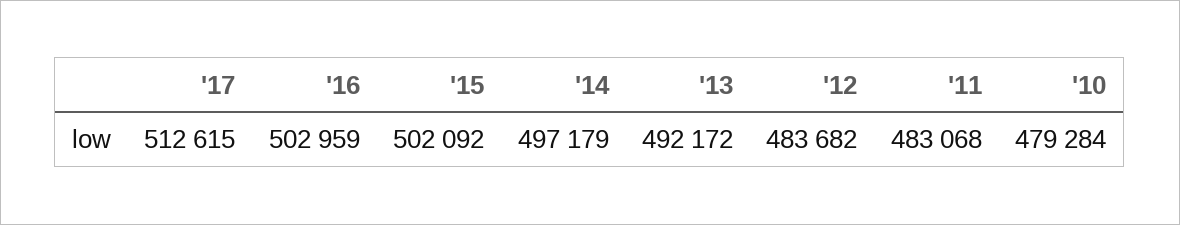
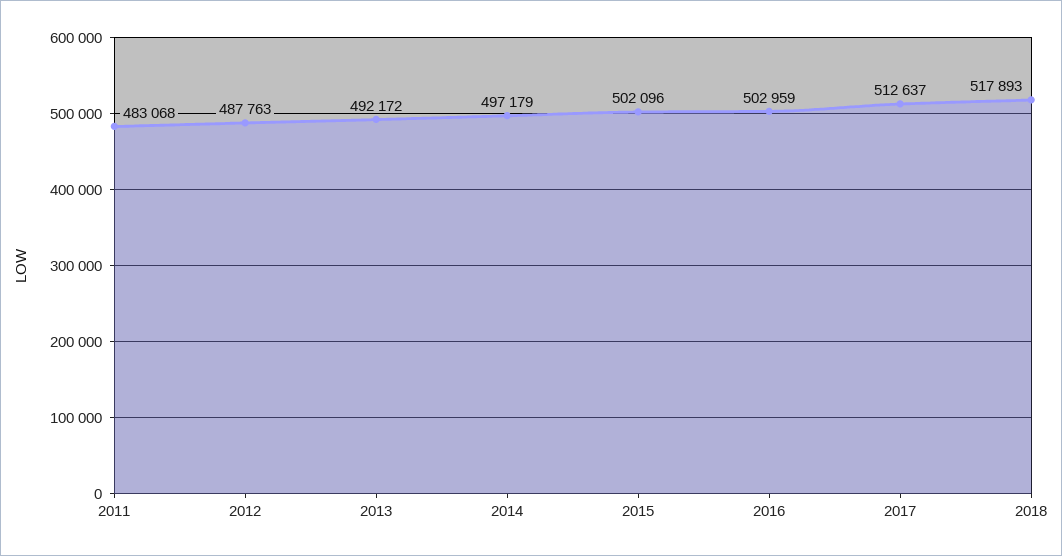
'17: 512615 -> 512637
'15: 502092 -> 502096
'12: 483682 -> 487763
'10: 479284 -> none
2018: none -> 517893

